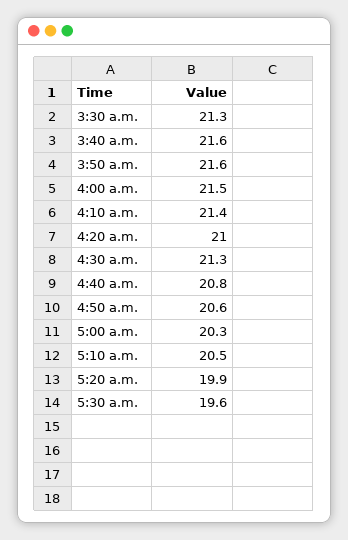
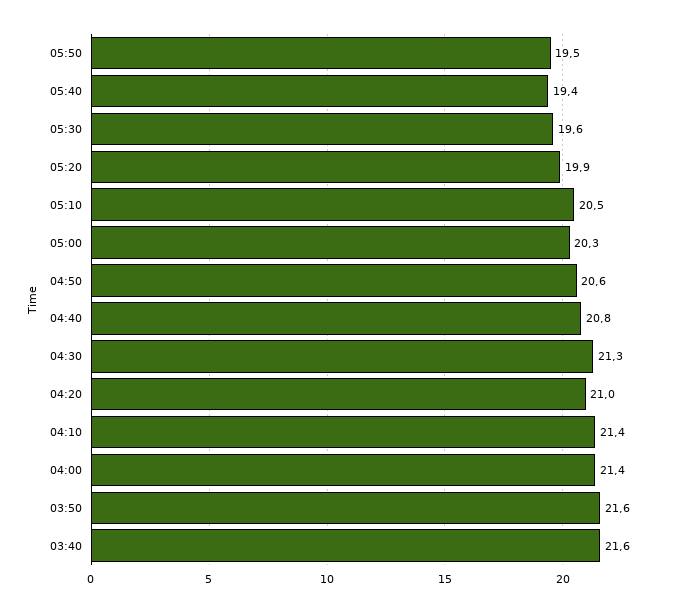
3:30 a.m.: 21.3 -> none
4:00 a.m.: 21.5 -> 21.4
05:50: none -> 19.5
05:40: none -> 19.4

